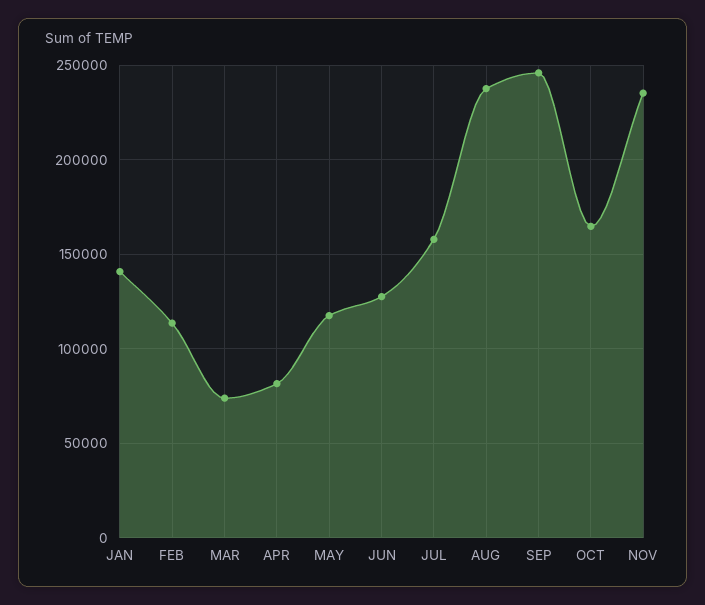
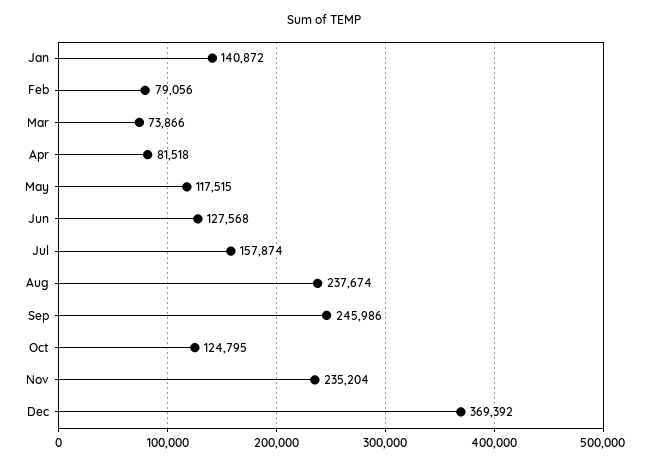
FEB: 115000 -> 79056
OCT: 165000 -> 124795
Dec: none -> 369392

